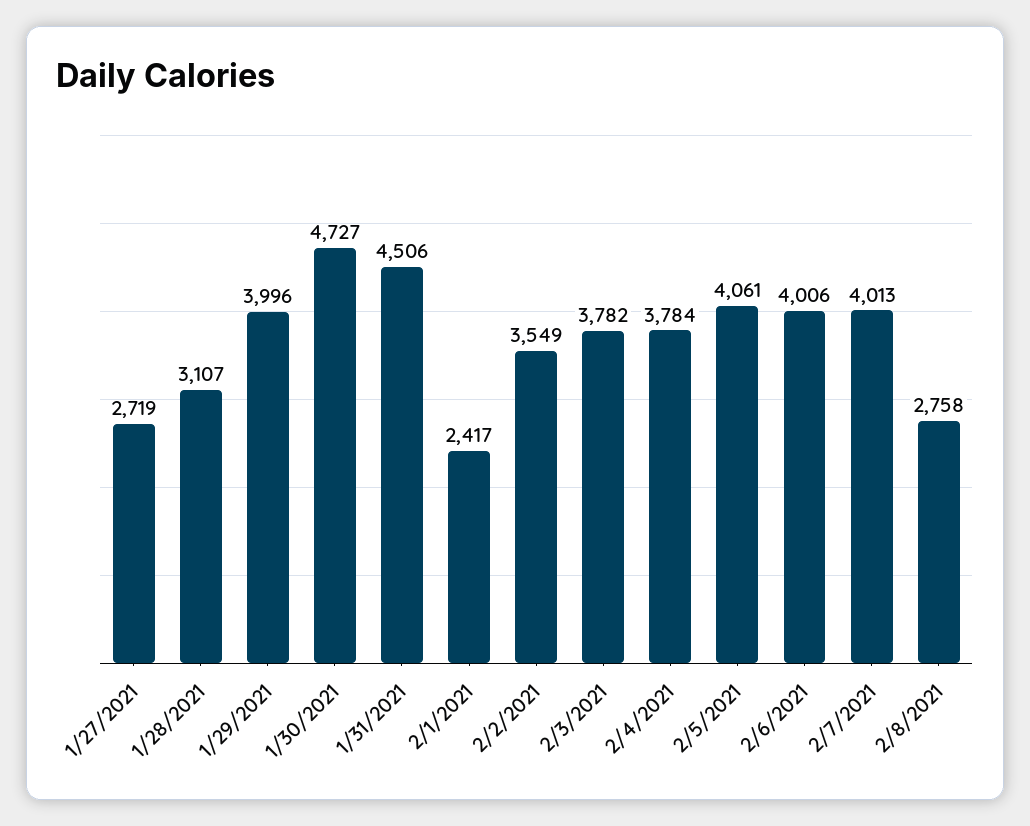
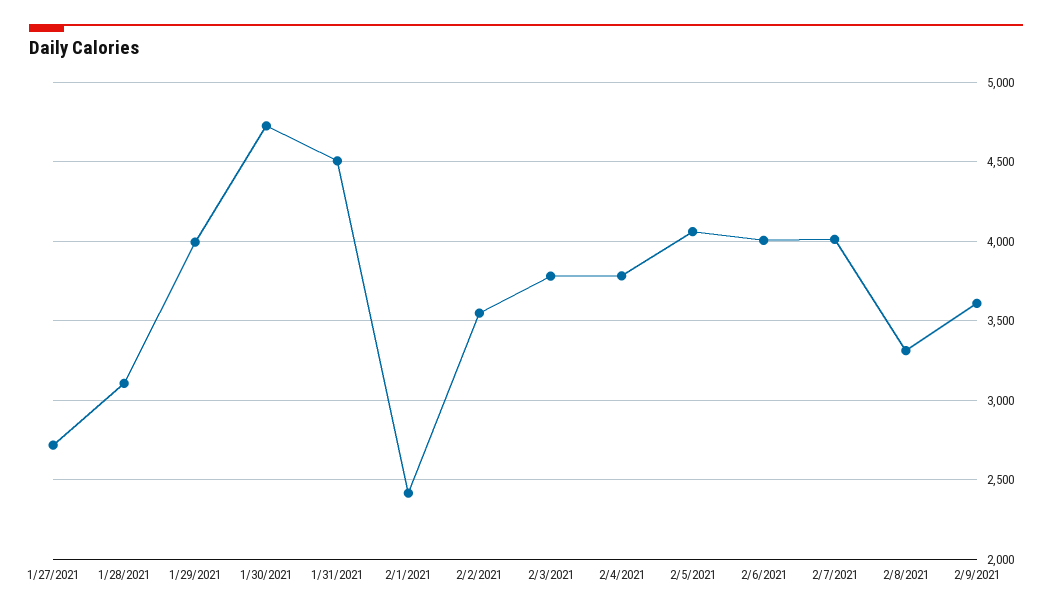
2/8/2021: 2758 -> 3300
2/9/2021: none -> 3600

